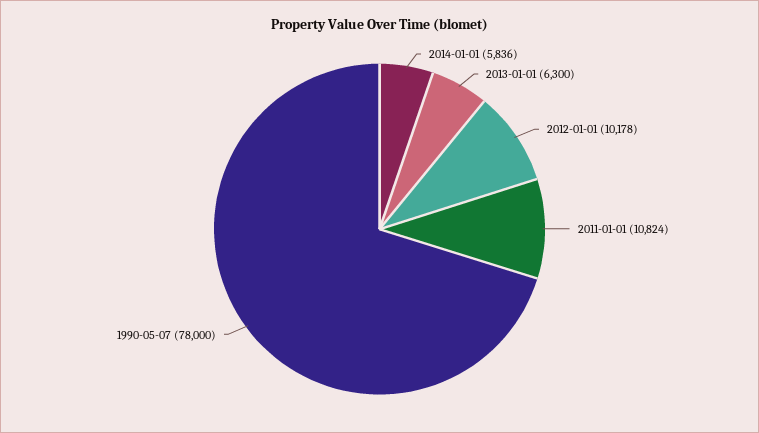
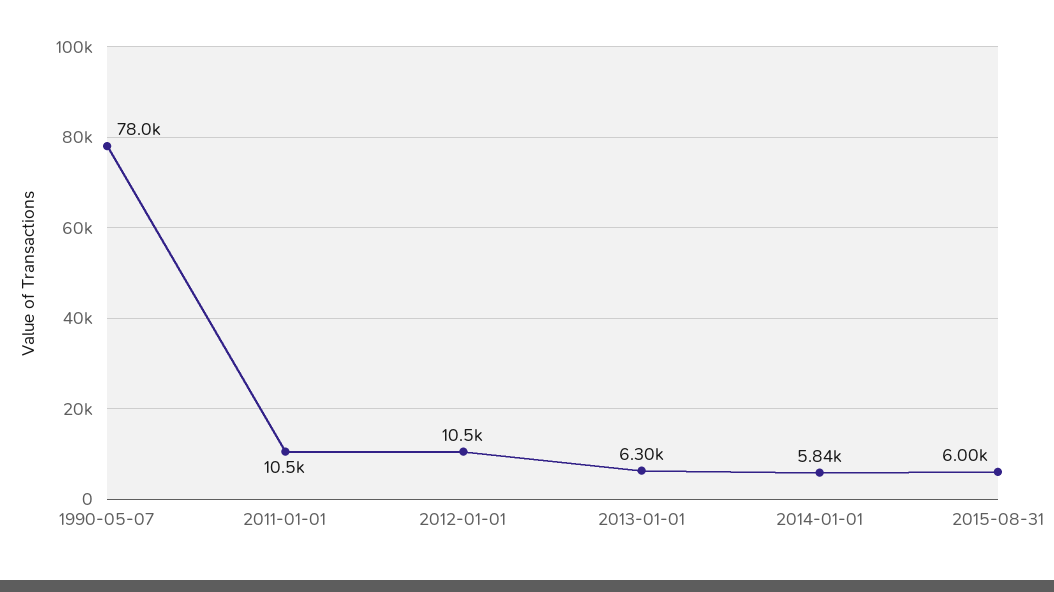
2012-01-01: 10178 -> 10500
2011-01-01: 10824 -> 10500
2015-08-31: none -> 6000

